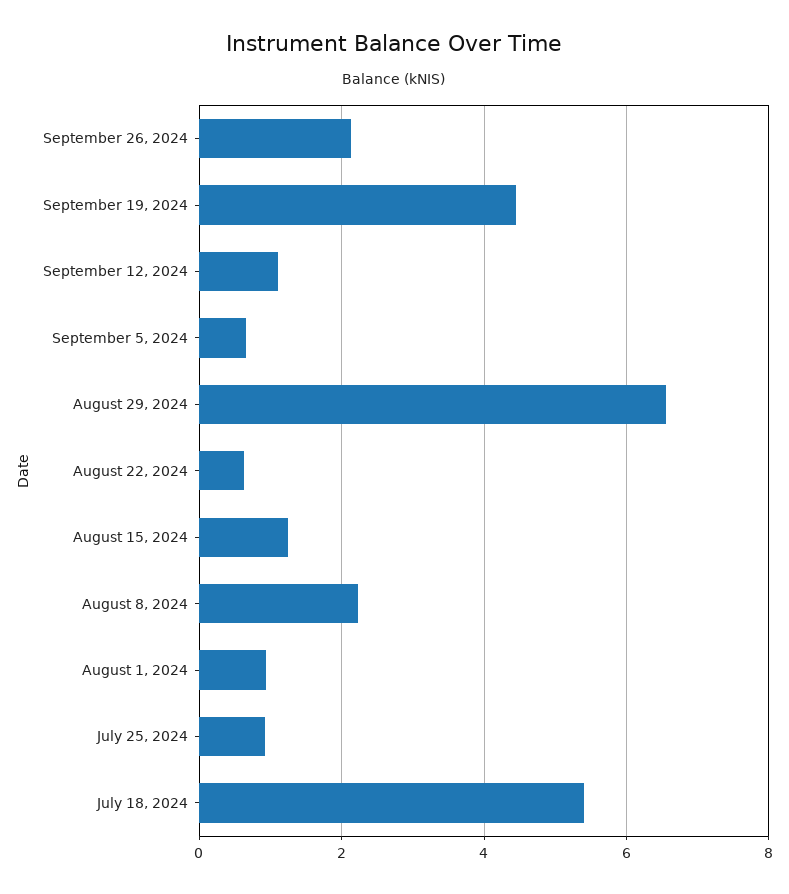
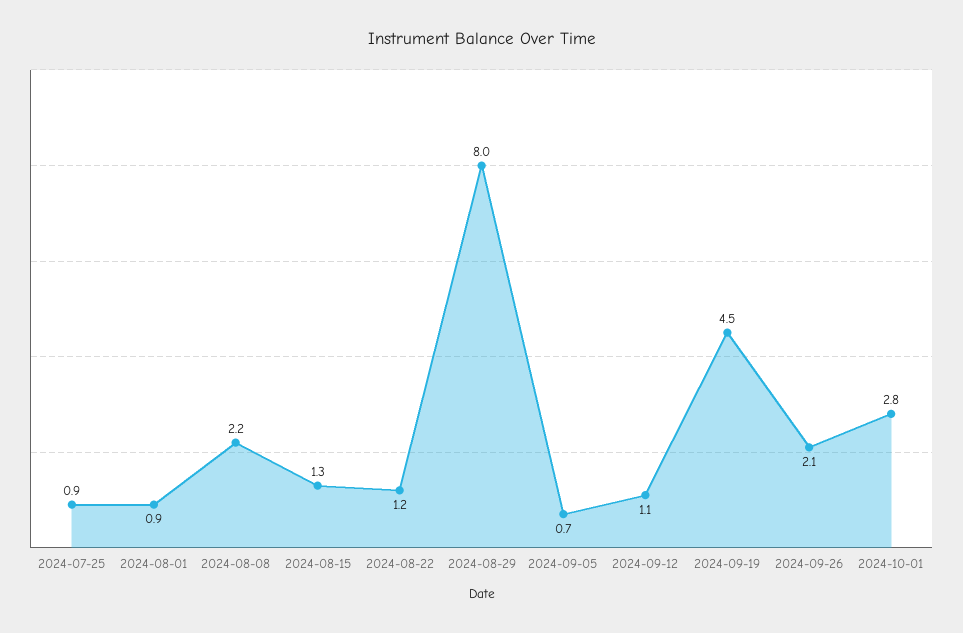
August 29, 2024: 6.6 -> 8
August 22, 2024: 0.6 -> 1.2
July 18, 2024: 5.4 -> none
2024-10-01: none -> 2.8

